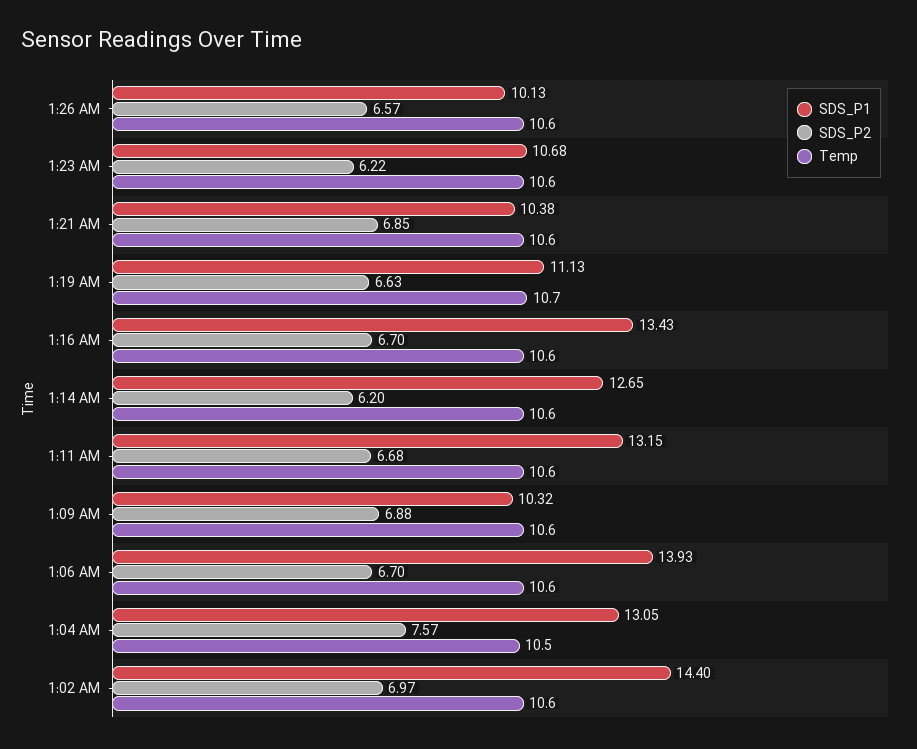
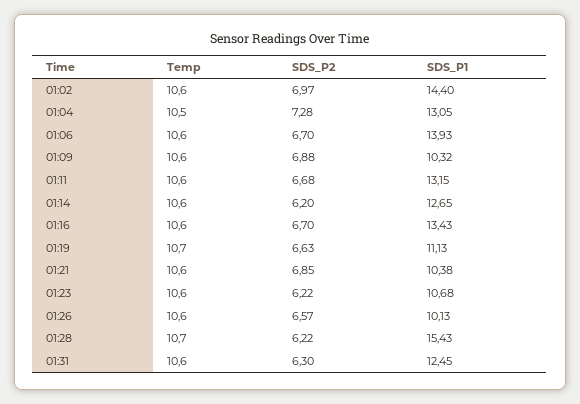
SDS_P2, 1:04 AM: 7.57 -> 7.28
Temp, 01:28: none -> 10.7
SDS_P2, 01:28: none -> 6.22
SDS_P1, 01:28: none -> 15.43
Temp, 01:31: none -> 10.6
SDS_P2, 01:31: none -> 6.3
SDS_P1, 01:31: none -> 12.45

